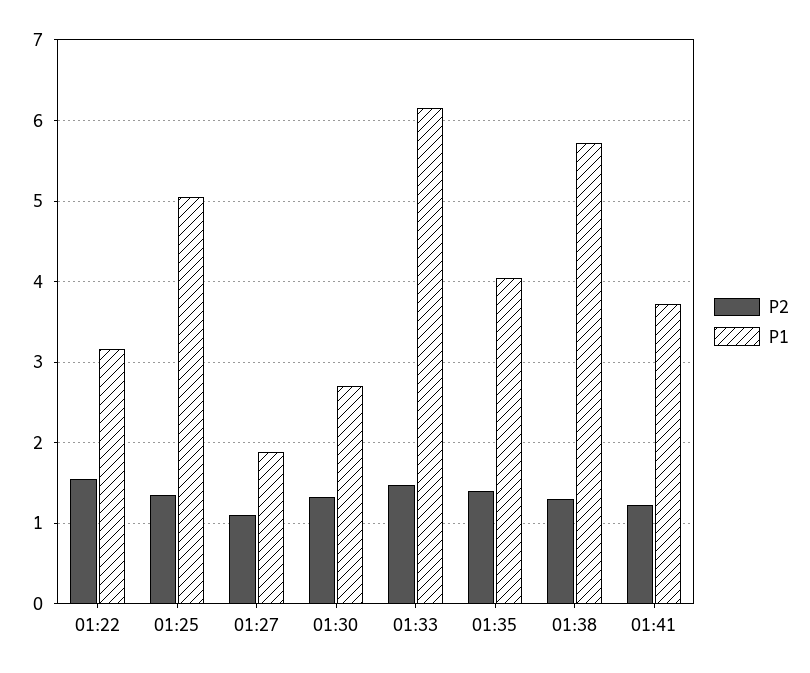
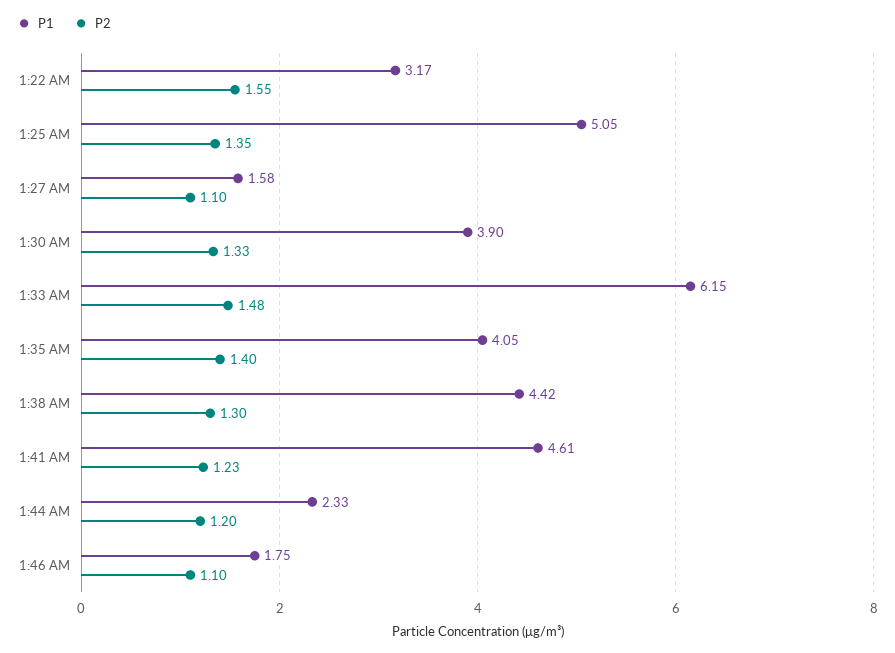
P1, 01:27: 1.9 -> 1.58
P1, 01:30: 2.7 -> 3.9
P1, 01:38: 5.7 -> 4.42
P1, 01:41: 3.7 -> 4.61
P1, 1:44 AM: none -> 2.33
P2, 1:44 AM: none -> 1.2
P1, 1:46 AM: none -> 1.75
P2, 1:46 AM: none -> 1.1

